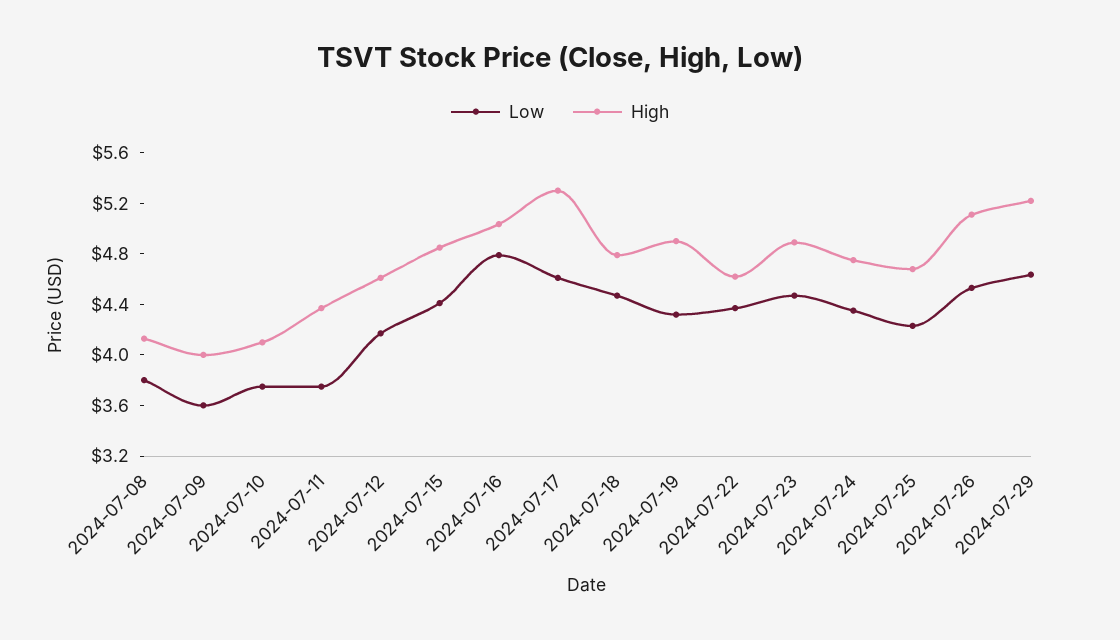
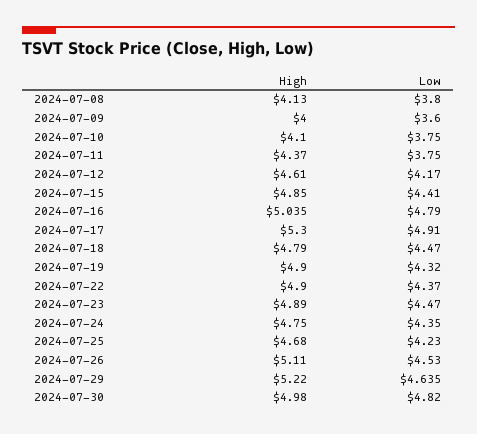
Low, 2024-07-17: 4.6 -> 4.91
High, 2024-07-22: 4.6 -> 4.9
High, 2024-07-30: none -> 4.98
Low, 2024-07-30: none -> 4.82

